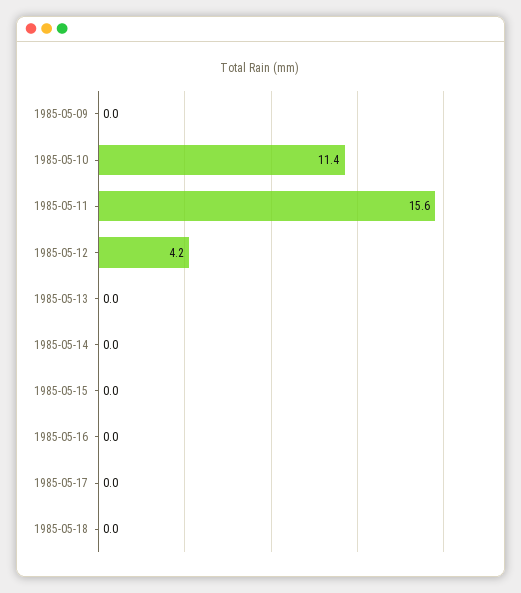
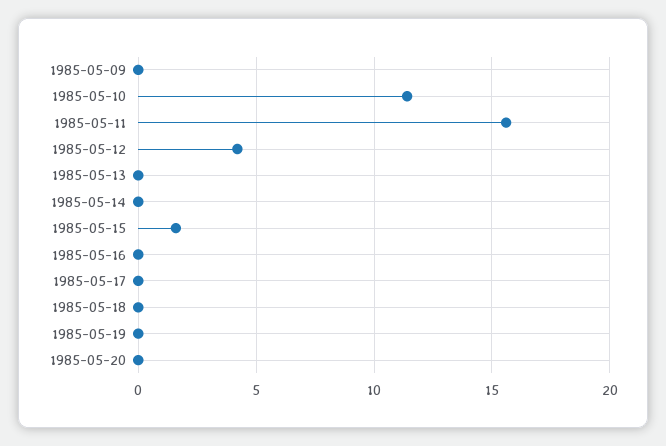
1985-05-15: 0 -> 1.5
1985-05-19: none -> 0
1985-05-20: none -> 0

